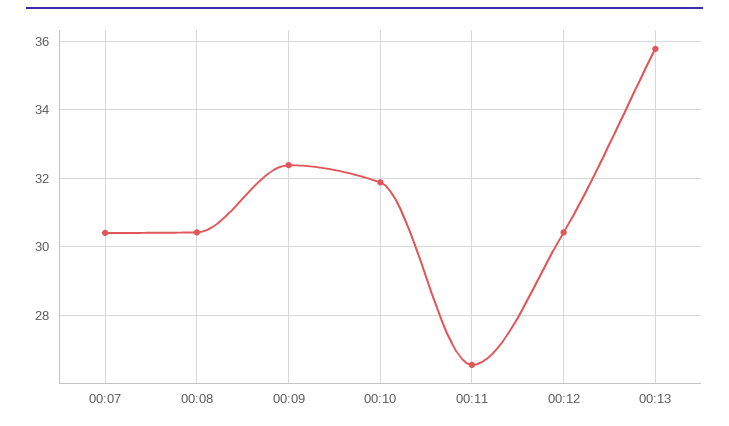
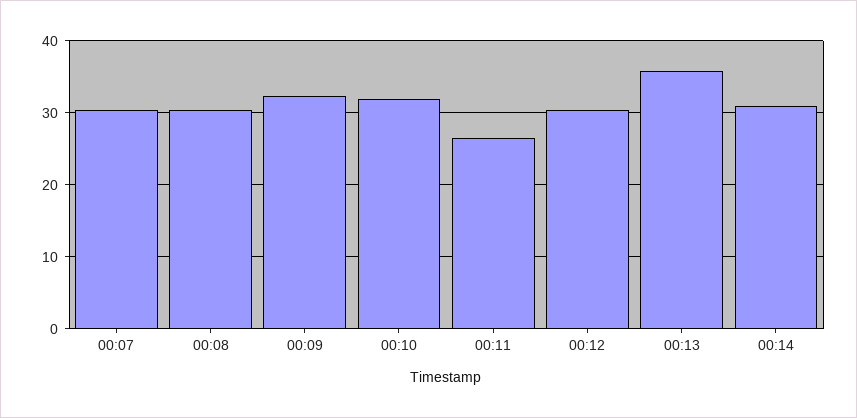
00:14: none -> 31

